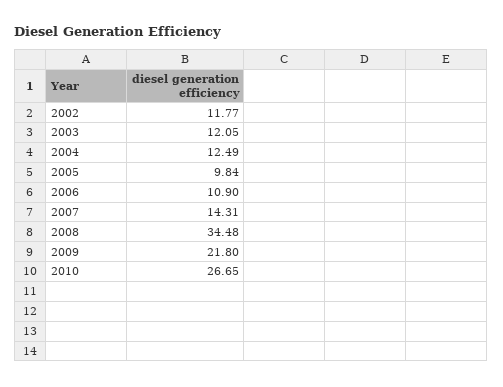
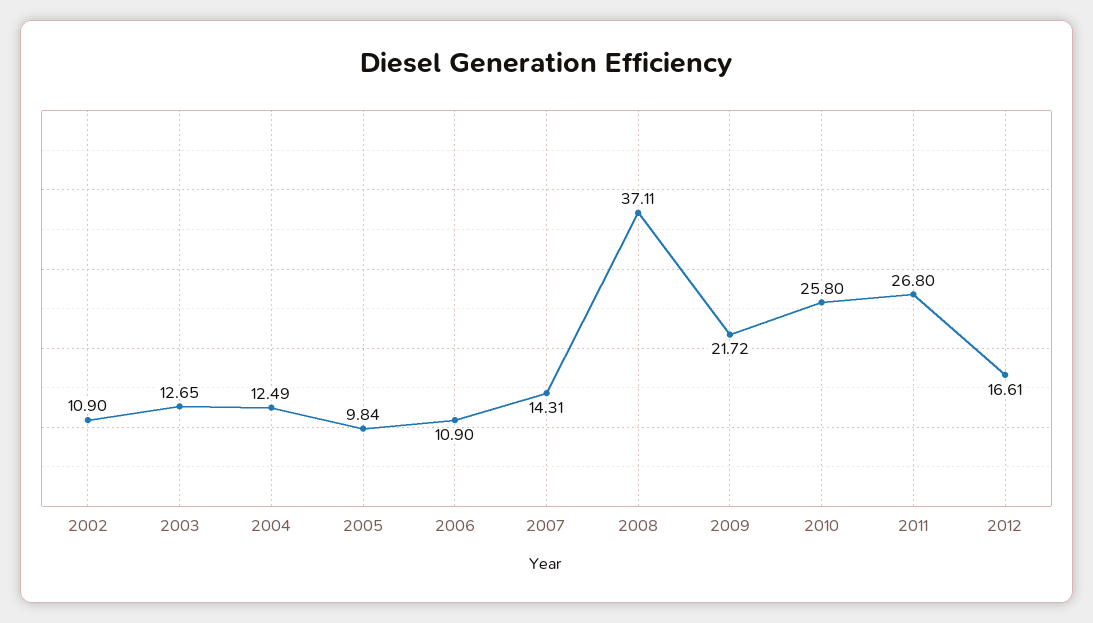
2002: 11.77 -> 10.9
2003: 12.05 -> 12.65
2008: 34.48 -> 37.11
2009: 21.8 -> 21.72
2010: 26.65 -> 25.8
2011: none -> 26.8
2012: none -> 16.61

